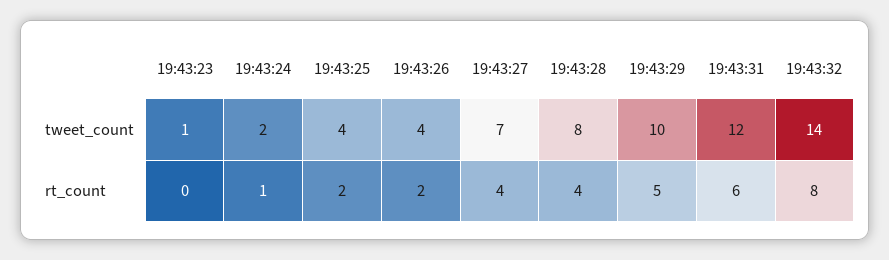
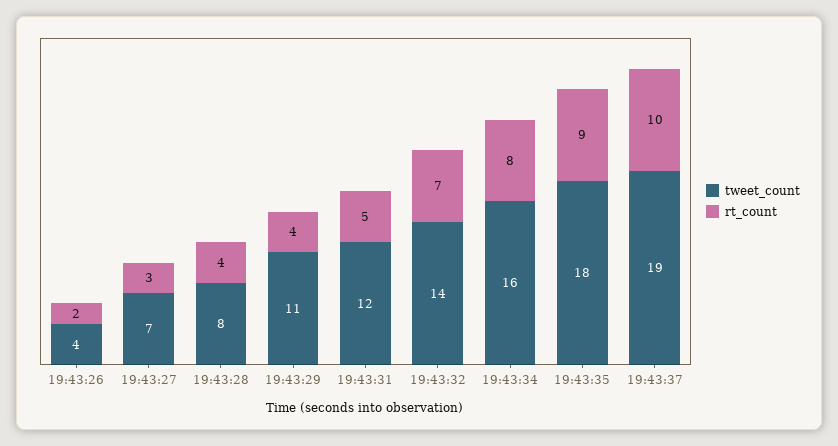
tweet_count, 19:43:23: 1 -> none
tweet_count, 19:43:24: 2 -> none
tweet_count, 19:43:25: 4 -> none
tweet_count, 19:43:29: 10 -> 11
rt_count, 19:43:23: 0 -> none
rt_count, 19:43:24: 1 -> none
rt_count, 19:43:25: 2 -> none
rt_count, 19:43:27: 4 -> 3
rt_count, 19:43:29: 5 -> 4
rt_count, 19:43:31: 6 -> 5
rt_count, 19:43:32: 8 -> 7
tweet_count, 19:43:34: none -> 16
rt_count, 19:43:34: none -> 8
tweet_count, 19:43:35: none -> 18
rt_count, 19:43:35: none -> 9
tweet_count, 19:43:37: none -> 19
rt_count, 19:43:37: none -> 10

